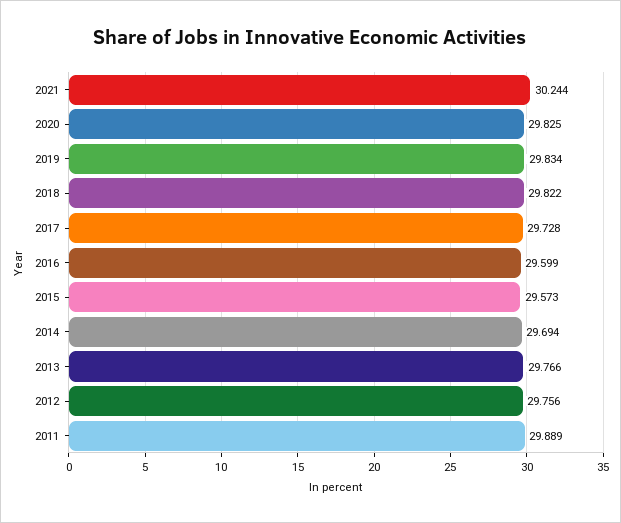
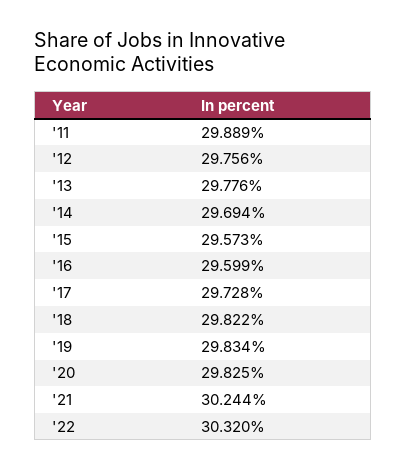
2013: 29.766 -> 29.776
'22: none -> 30.32

